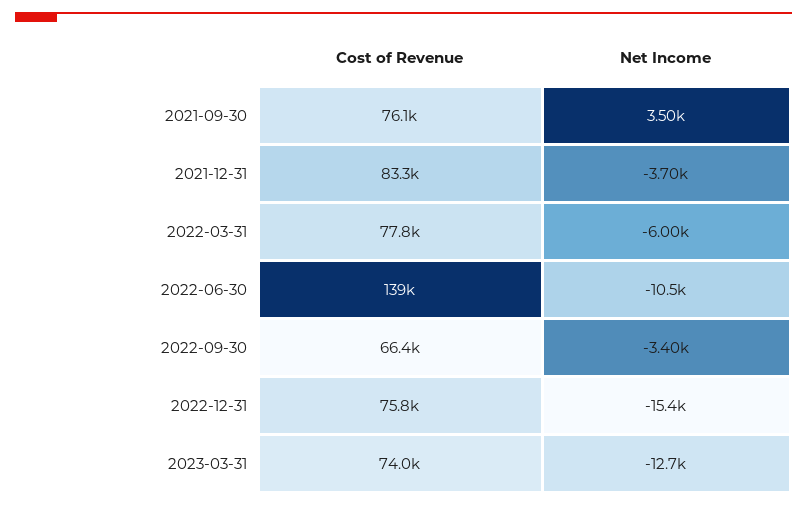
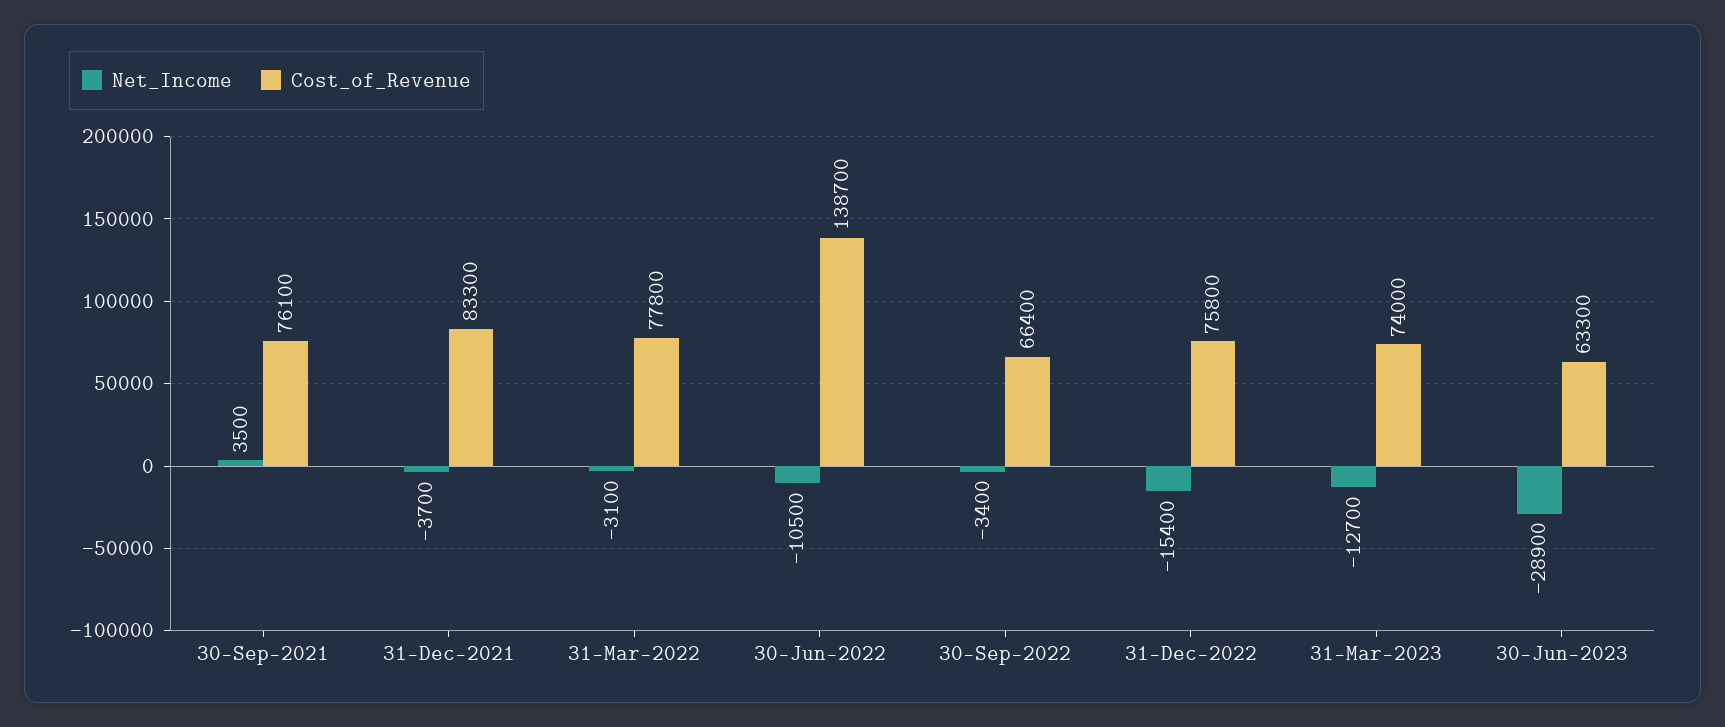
Net Income, 2022-03-31: -6000 -> -3100
Net Income, 30-Jun-2023: none -> -28900
Cost of Revenue, 30-Jun-2023: none -> 63300

